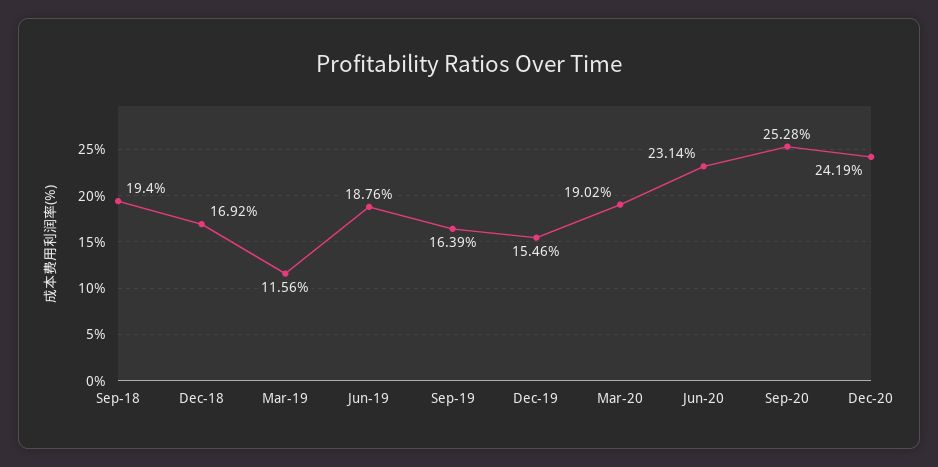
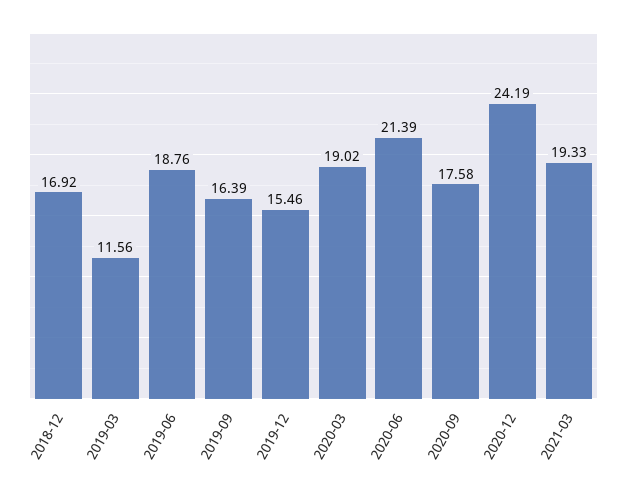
Sep-18: 19.4 -> none
Jun-20: 23.14 -> 21.39
Sep-20: 25.28 -> 17.58
2021-03: none -> 19.33

